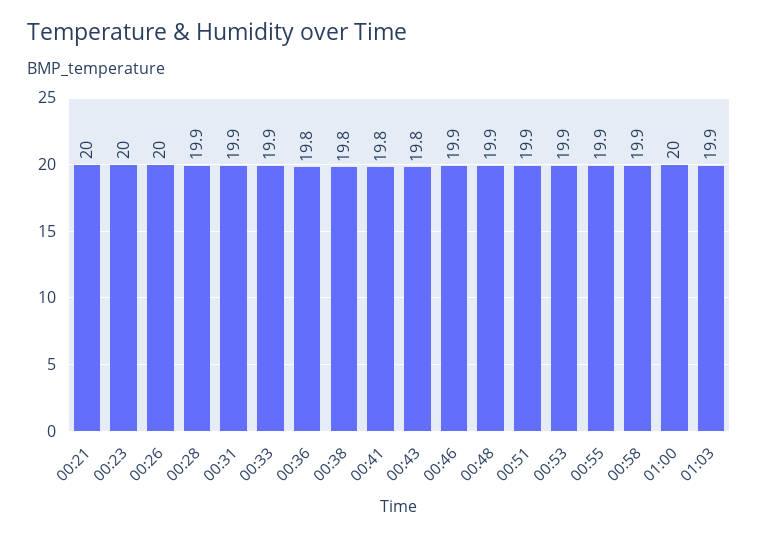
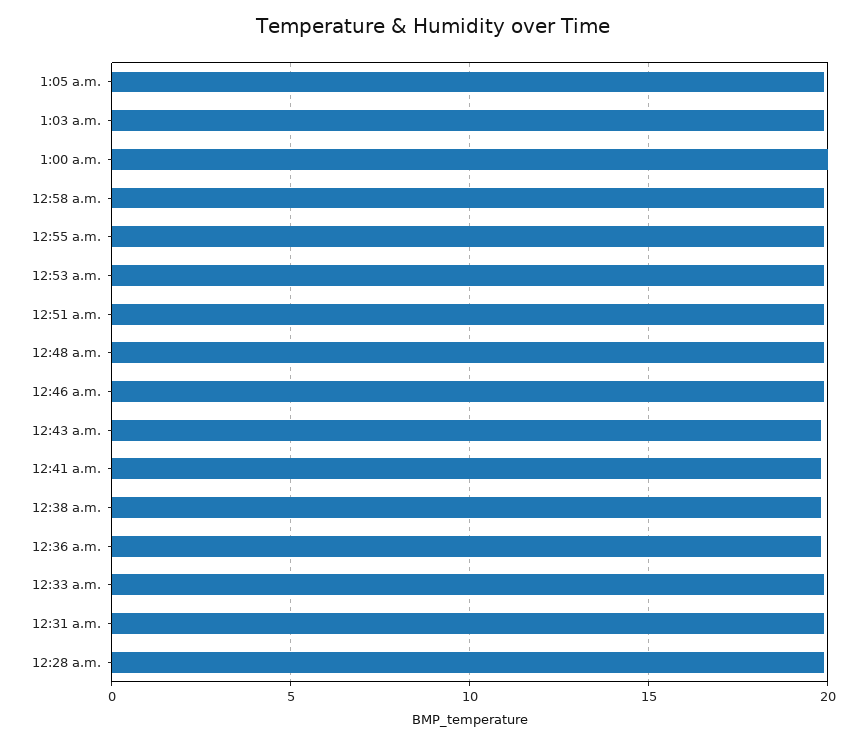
00:21: 20 -> none
00:23: 20 -> none
00:26: 20 -> none
1:05 a.m.: none -> 20

